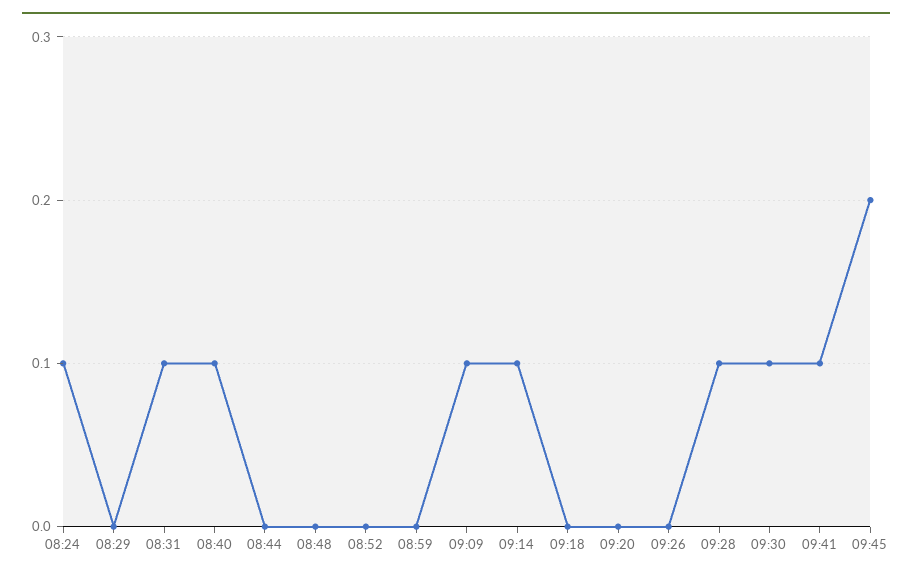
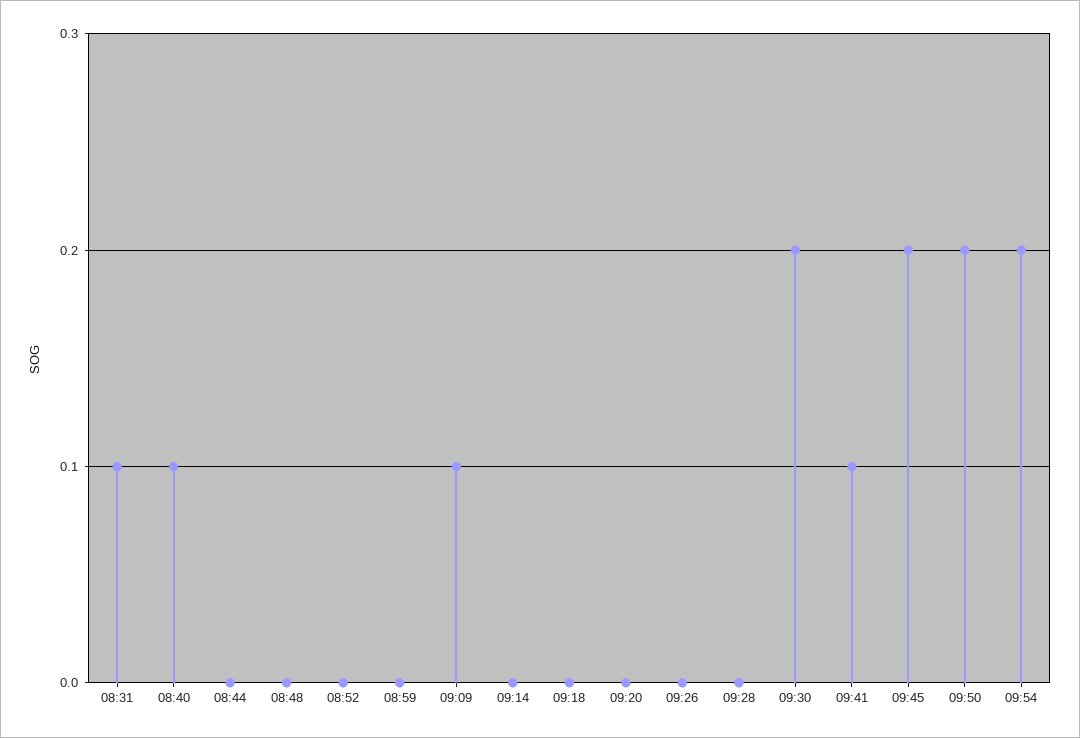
08:24: 0.1 -> none
08:29: 0 -> none
09:14: 0.1 -> 0
09:28: 0.1 -> 0
09:30: 0.1 -> 0.2
09:50: none -> 0.2
09:54: none -> 0.2

